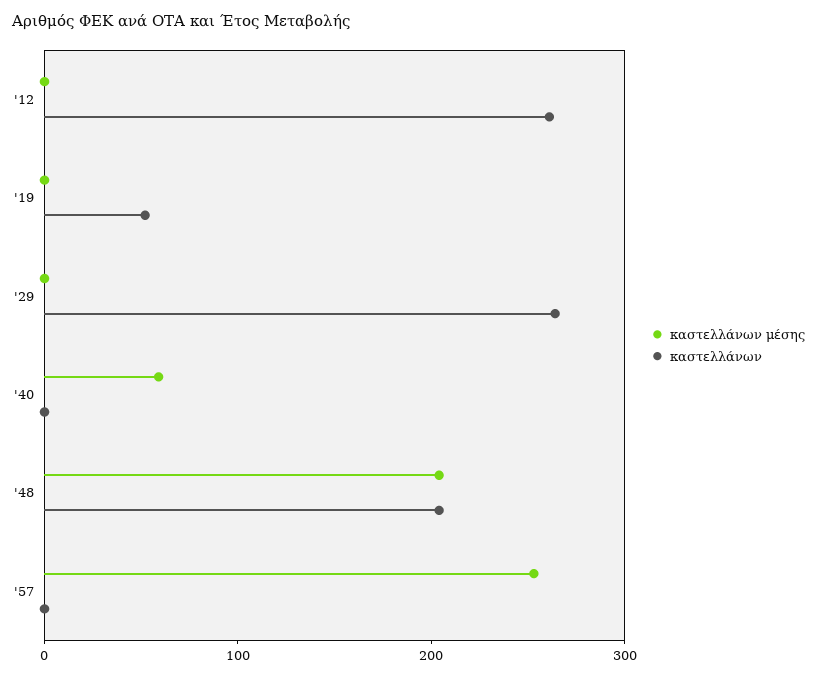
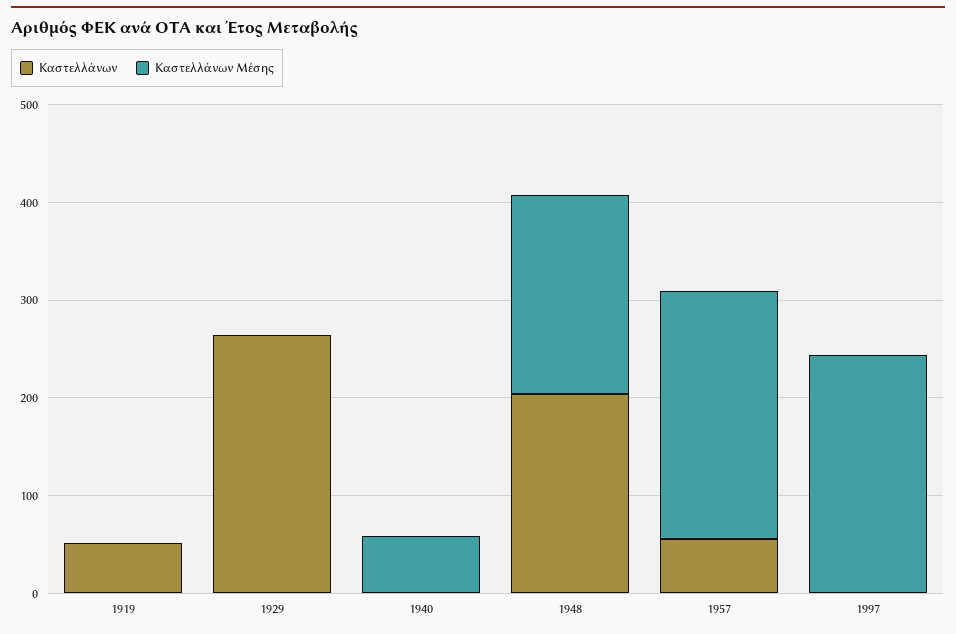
καστελλάνων μέσης, '12: 0 -> none
καστελλάνων, '12: 260 -> none
καστελλάνων, '57: 0 -> 60
καστελλάνων, 1997: none -> 0
καστελλάνων μέσης, 1997: none -> 240

